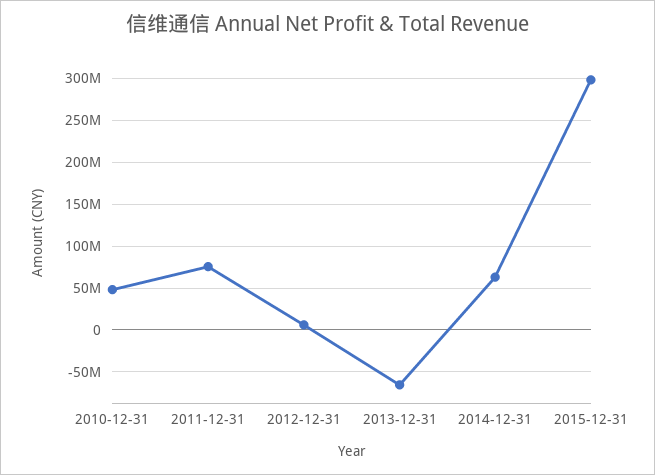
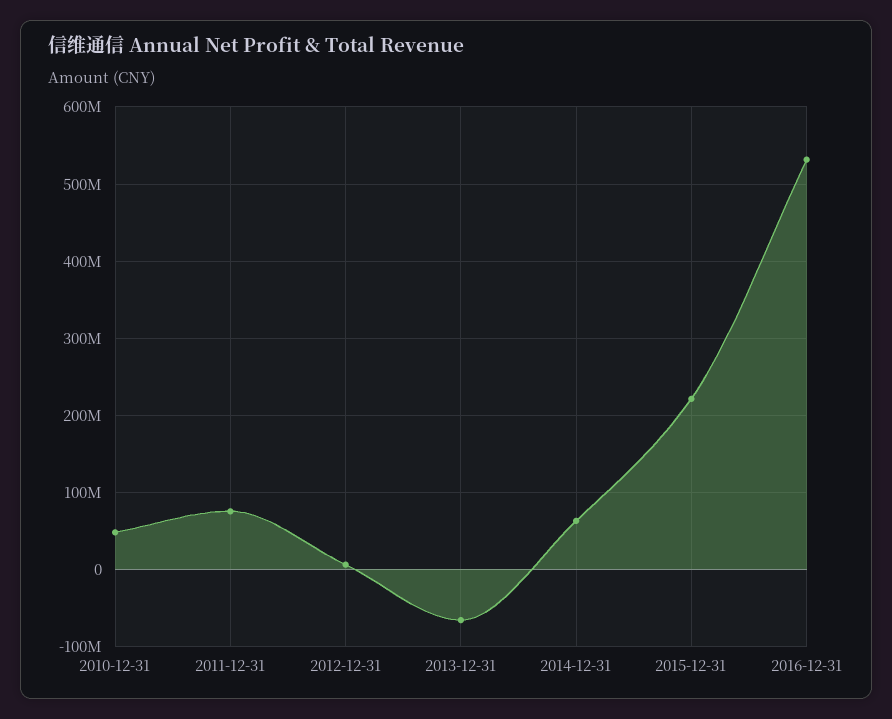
2015-12-31: 300000000 -> 220000000
2016-12-31: none -> 530000000

